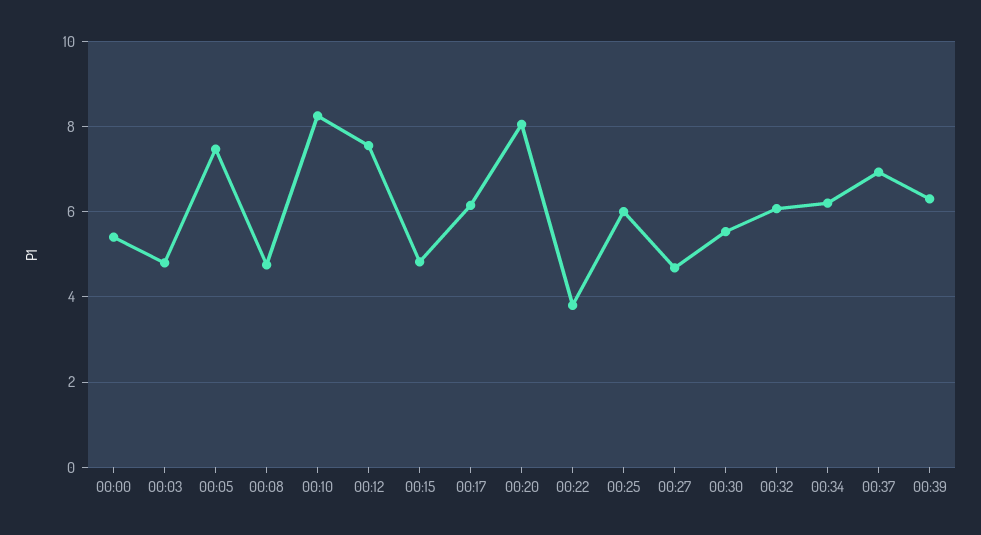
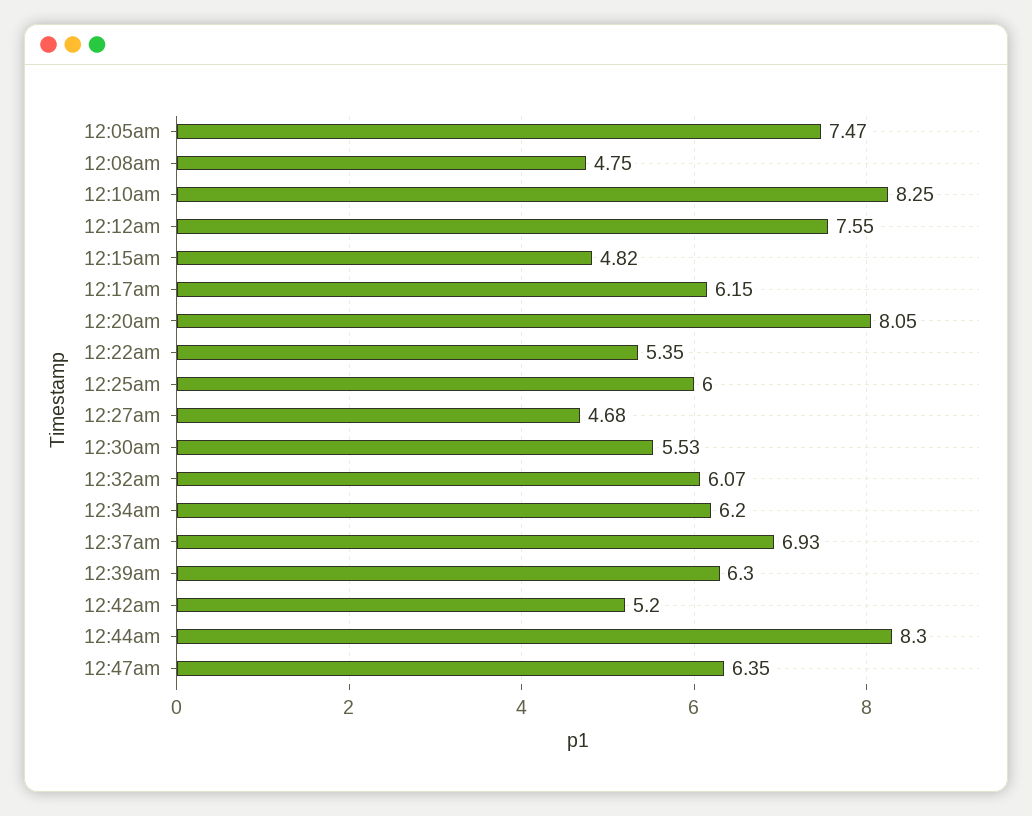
00:00: 5.4 -> none
00:03: 4.8 -> none
00:22: 3.8 -> 5.35
12:42am: none -> 5.2
12:44am: none -> 8.3
12:47am: none -> 6.35

